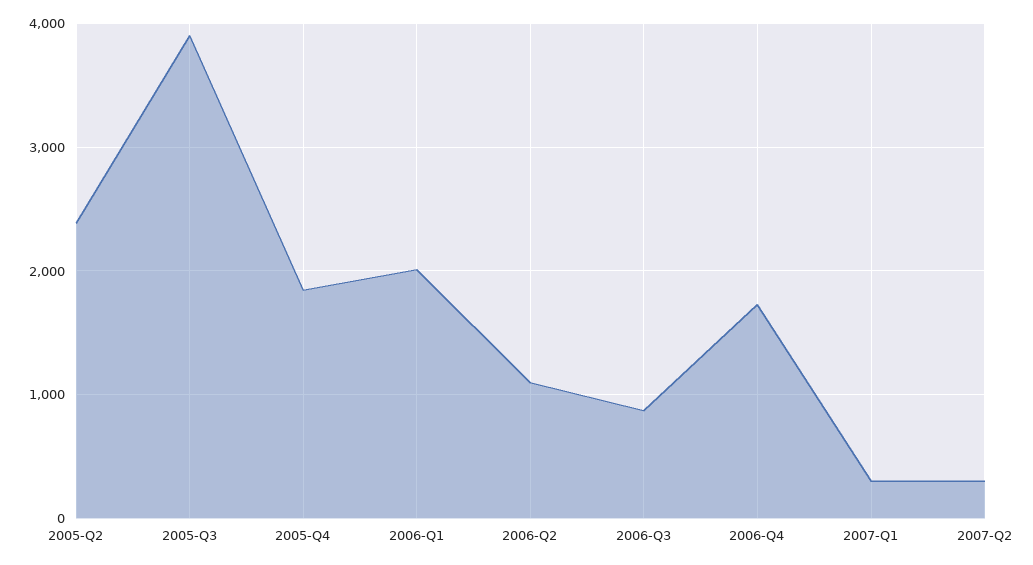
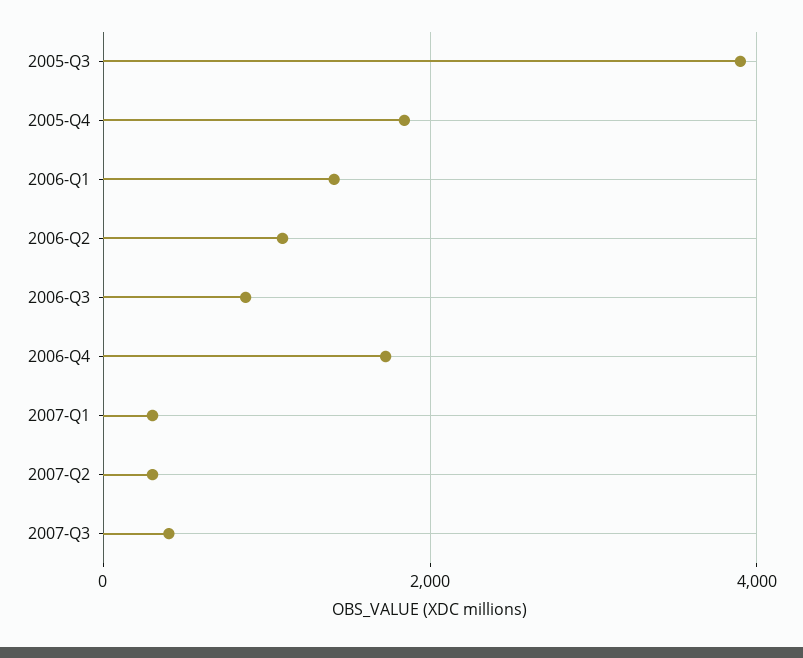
2005-Q2: 2400 -> none
2006-Q1: 2000 -> 1400
2007-Q3: none -> 400

